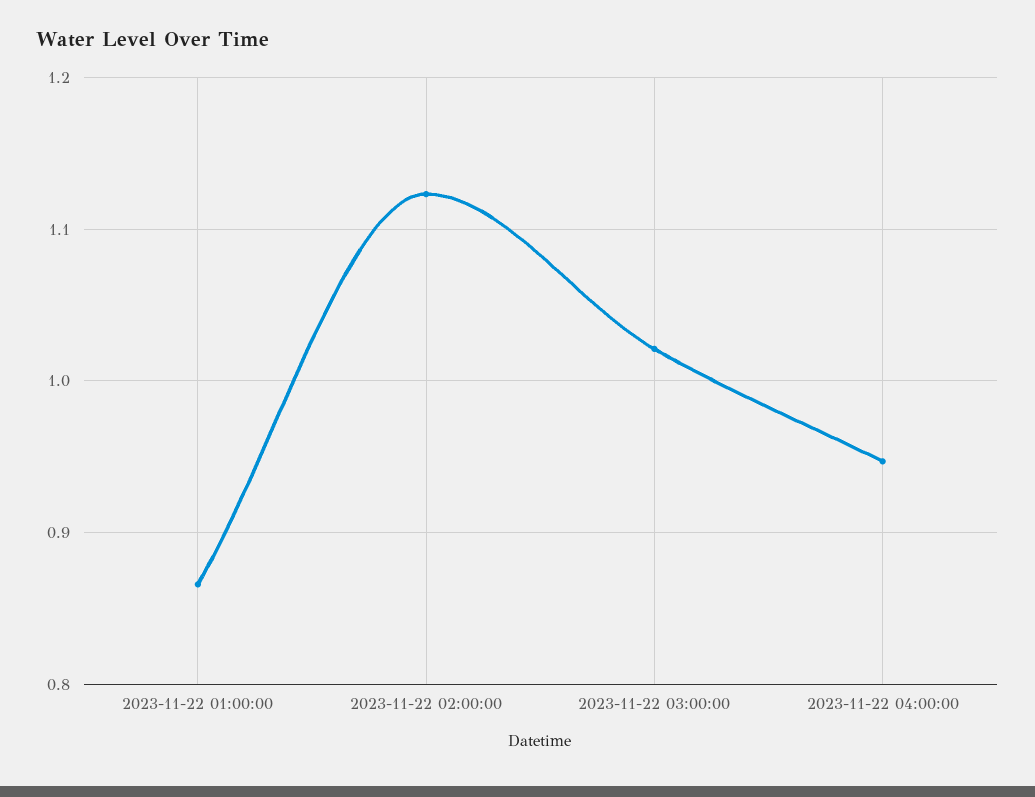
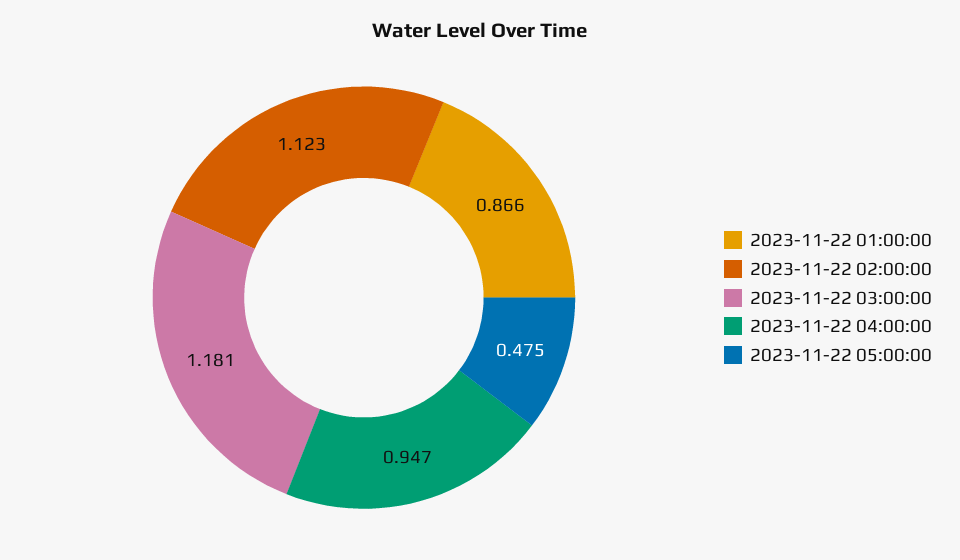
2023-11-22 03:00:00: 1.02 -> 1.181
2023-11-22 05:00:00: none -> 0.475

